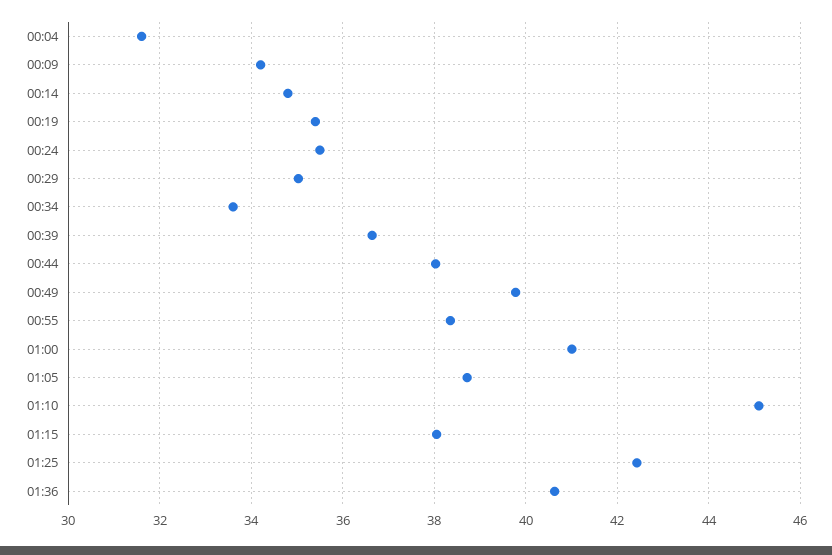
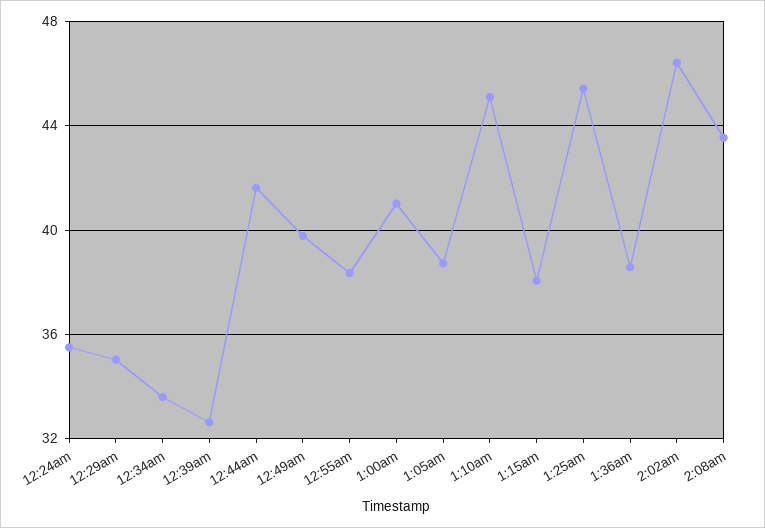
00:04: 31.6 -> none
00:09: 34.2 -> none
00:14: 34.8 -> none
00:19: 35.4 -> none
00:39: 36.6 -> 32.5
00:44: 38 -> 41.5
01:25: 42.4 -> 45.5
01:36: 40.6 -> 38.5
2:02am: none -> 46.5
2:08am: none -> 43.5

